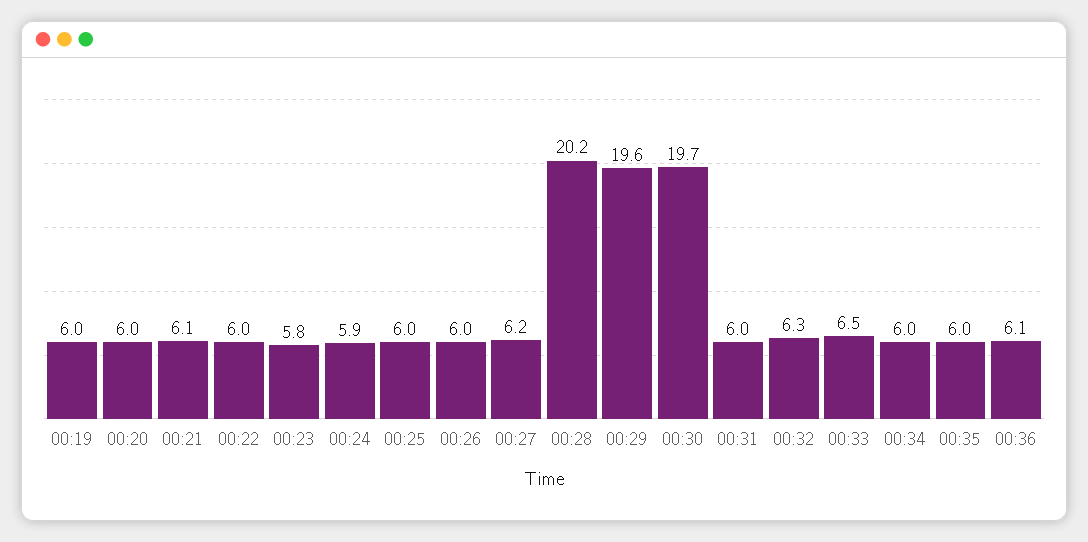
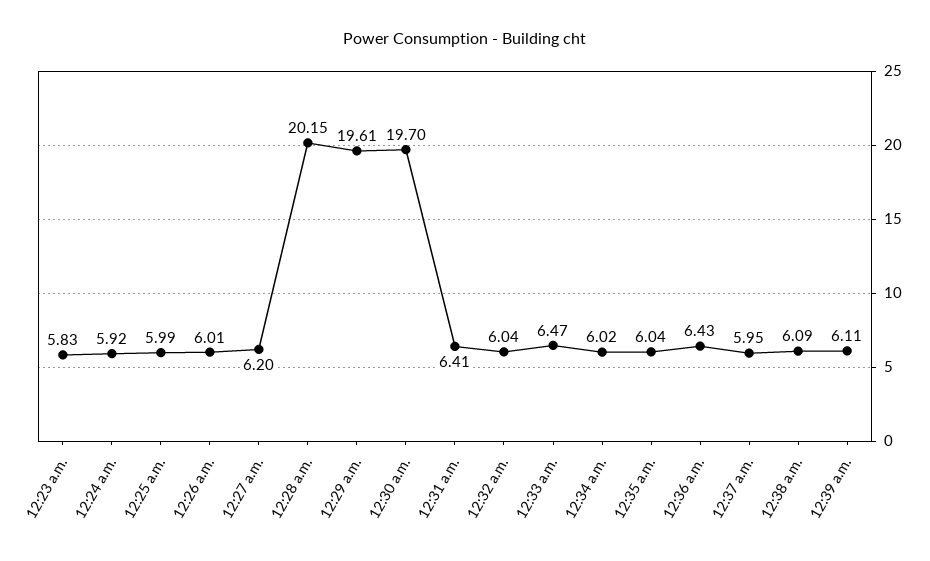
00:19: 6 -> none
00:20: 6 -> none
00:21: 6.1 -> none
00:22: 6 -> none
00:31: 6 -> 6.41
00:32: 6.3 -> 6.04
00:36: 6.1 -> 6.43
12:37 a.m.: none -> 5.95
12:38 a.m.: none -> 6.09
12:39 a.m.: none -> 6.11

